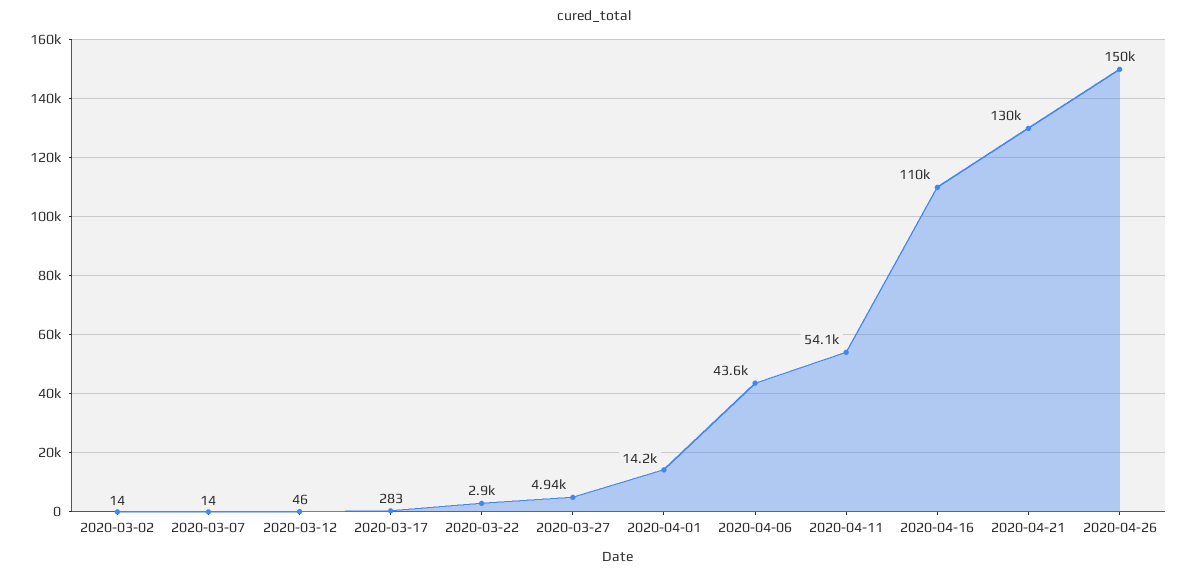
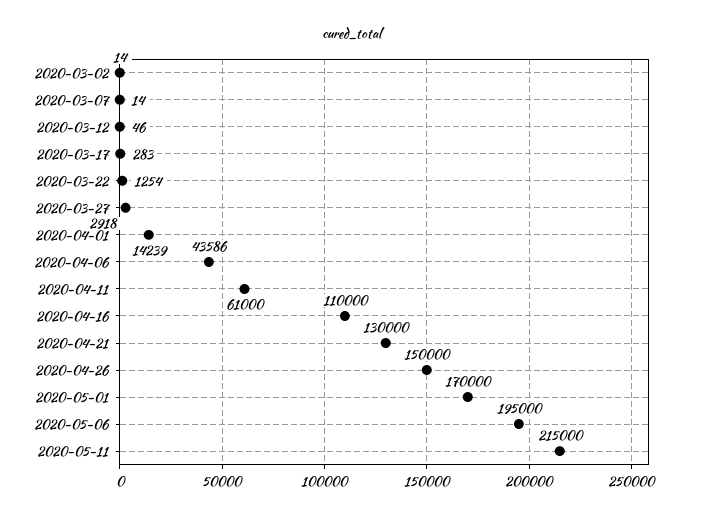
2020-03-22: 2900 -> 1254
2020-03-27: 4940 -> 2918
2020-04-11: 54100 -> 61000
2020-05-01: none -> 170000
2020-05-06: none -> 195000
2020-05-11: none -> 215000

